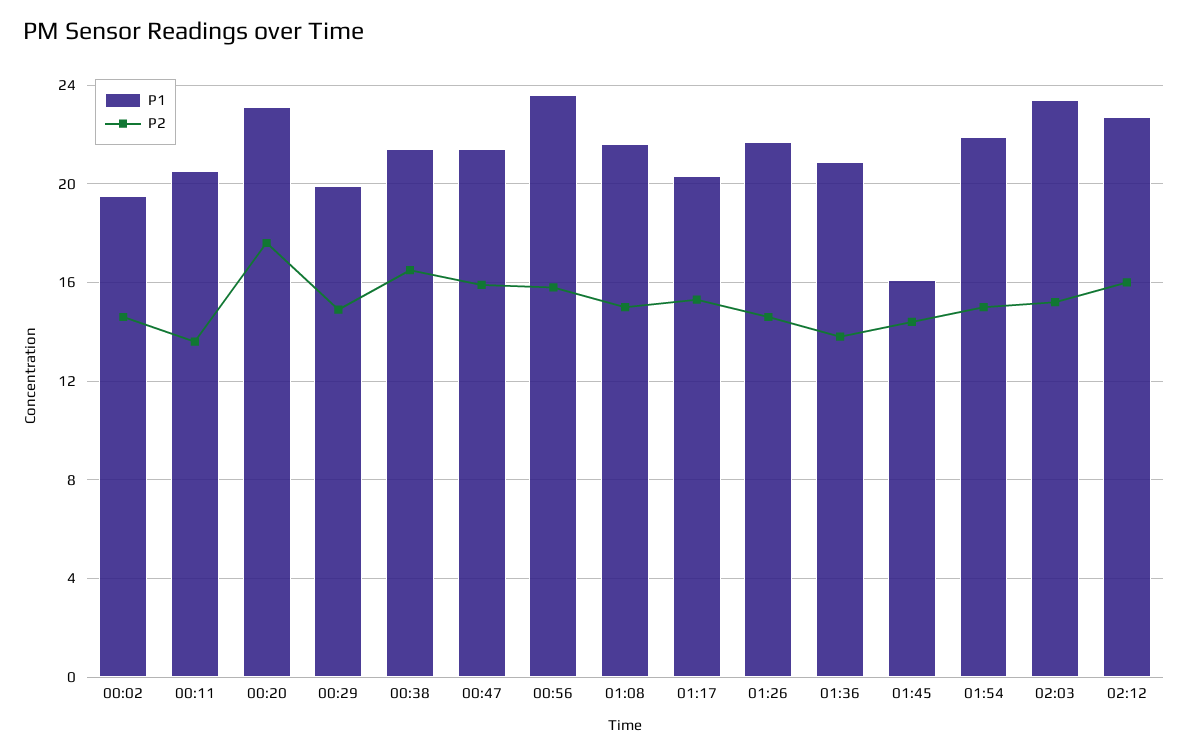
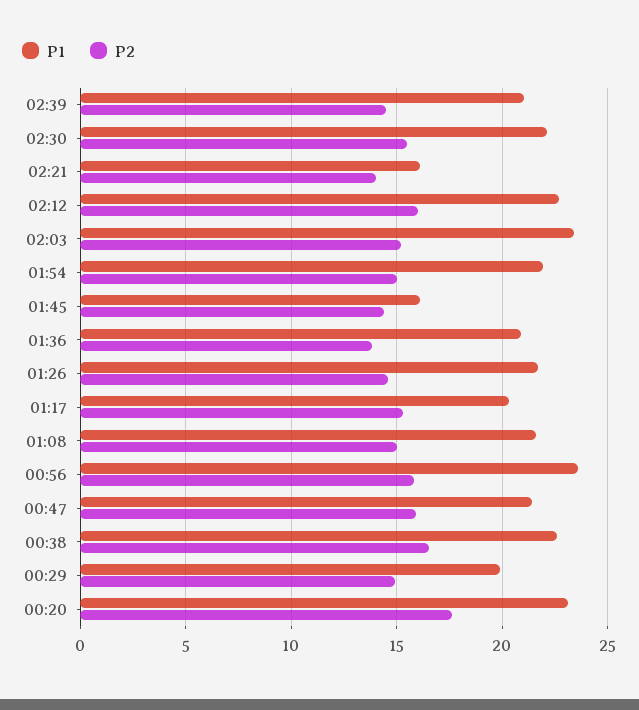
P1, 00:02: 19.5 -> none
P2, 00:02: 14.5 -> none
P1, 00:11: 20.5 -> none
P2, 00:11: 13.5 -> none
P1, 00:38: 21.5 -> 22.5
P1, 02:39: none -> 21
P2, 02:39: none -> 14.5
P1, 02:30: none -> 22
P2, 02:30: none -> 15.5
P1, 02:21: none -> 16
P2, 02:21: none -> 14

